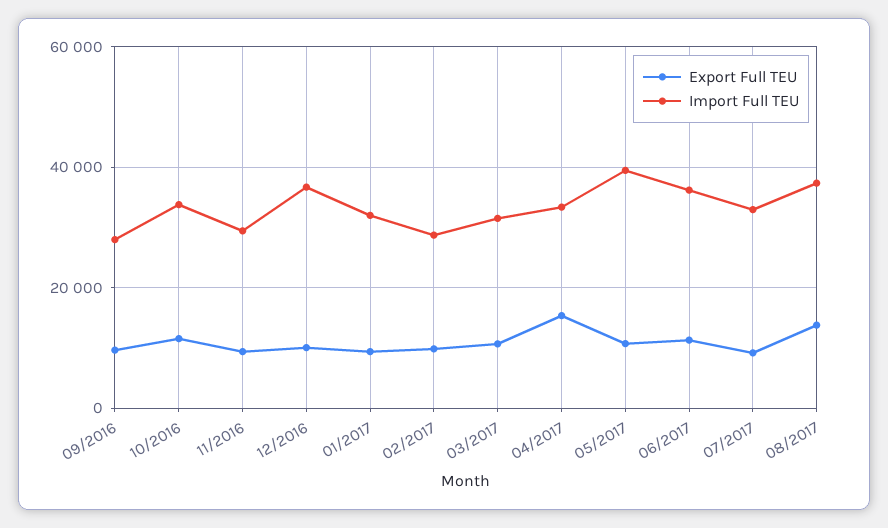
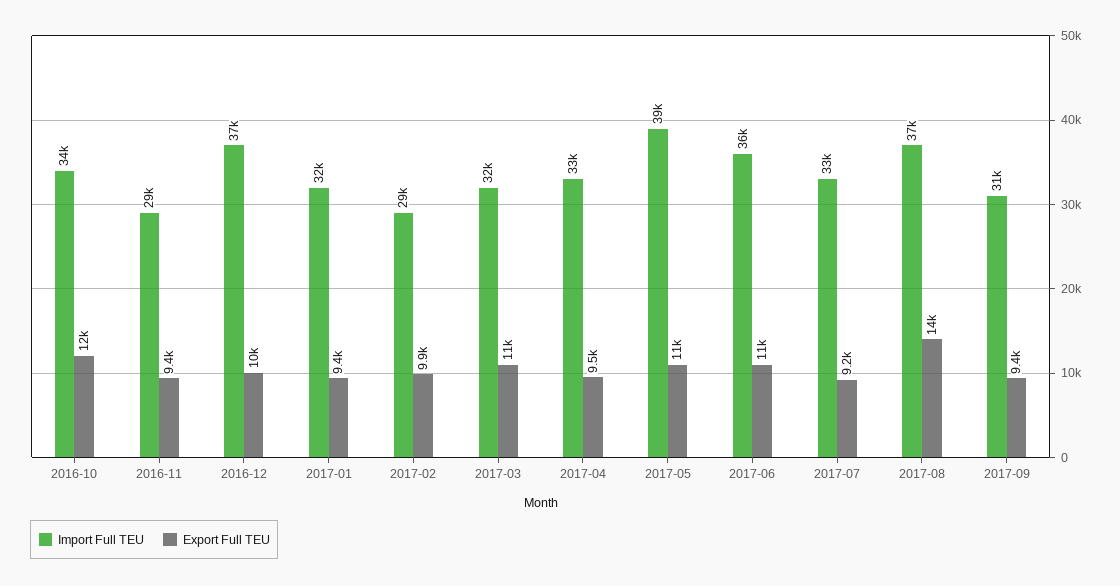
Export Full TEU, 09/2016: 10000 -> none
Import Full TEU, 09/2016: 28000 -> none
Export Full TEU, 04/2017: 16000 -> 9500
Import Full TEU, 2017-09: none -> 31000
Export Full TEU, 2017-09: none -> 9400

